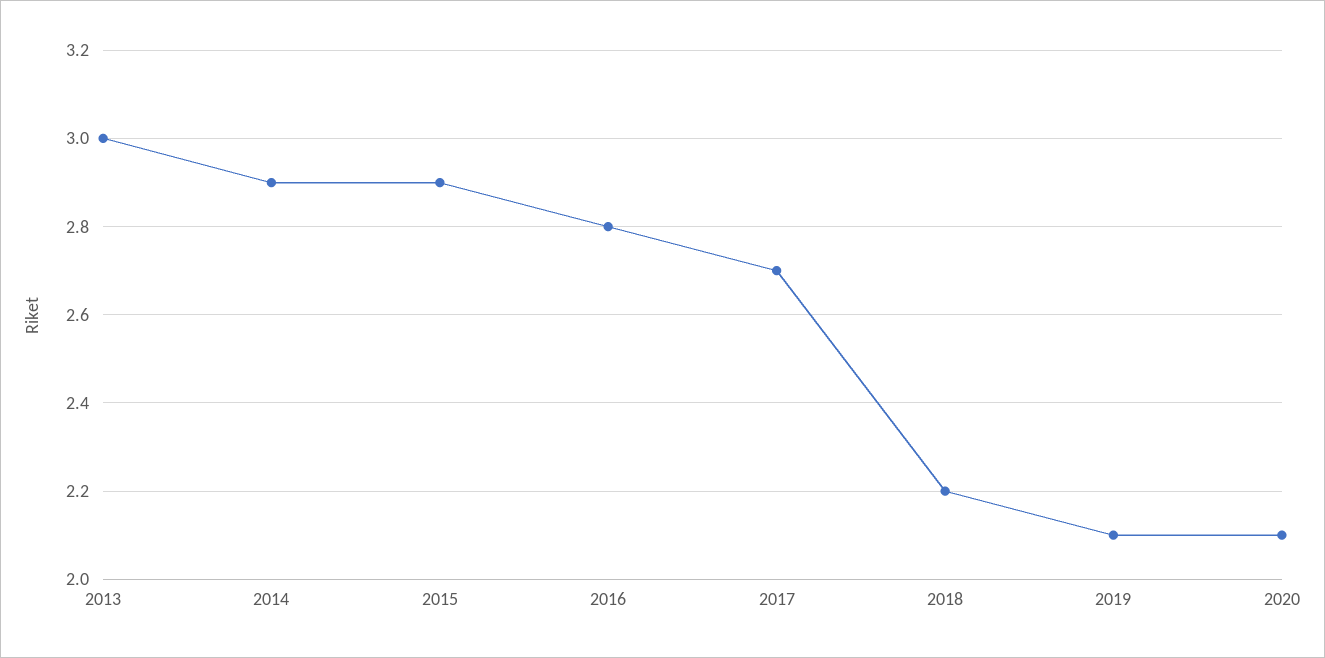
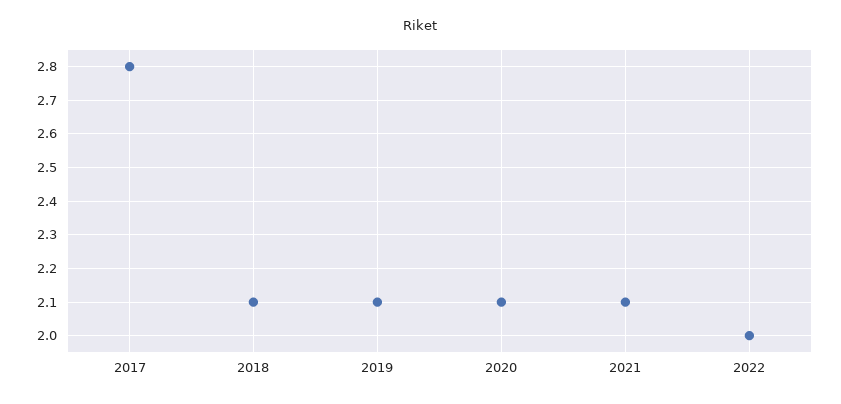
2013: 3 -> none
2014: 2.9 -> none
2015: 2.9 -> none
2016: 2.8 -> none
2017: 2.7 -> 2.8
2018: 2.2 -> 2.1
2021: none -> 2.1
2022: none -> 2

